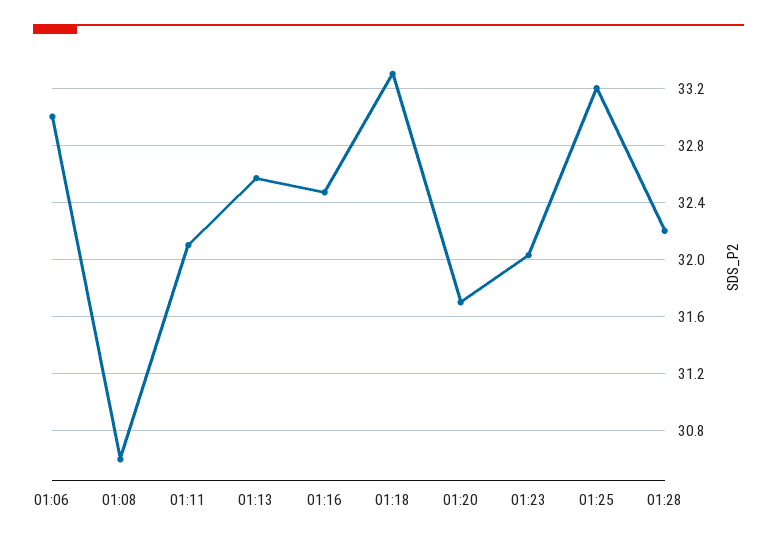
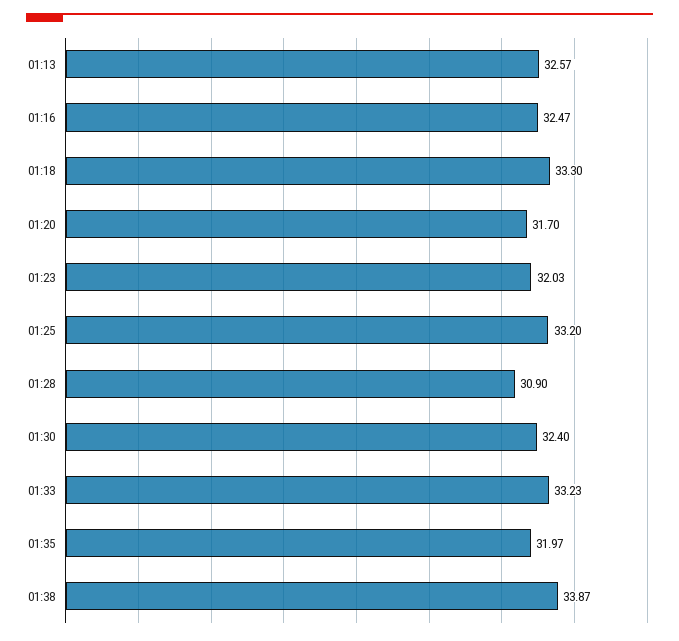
01:06: 33 -> none
01:08: 30.6 -> none
01:11: 32.1 -> none
01:28: 32.2 -> 30.9
01:30: none -> 32.4
01:33: none -> 33.23
01:35: none -> 31.97
01:38: none -> 33.87

